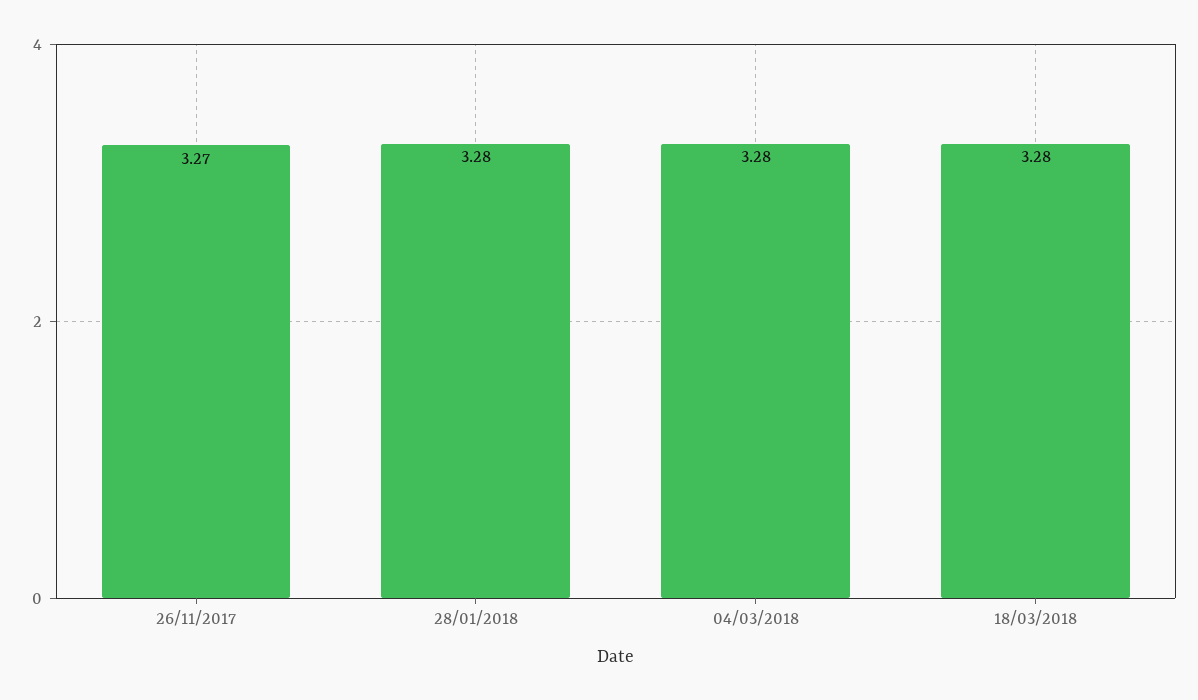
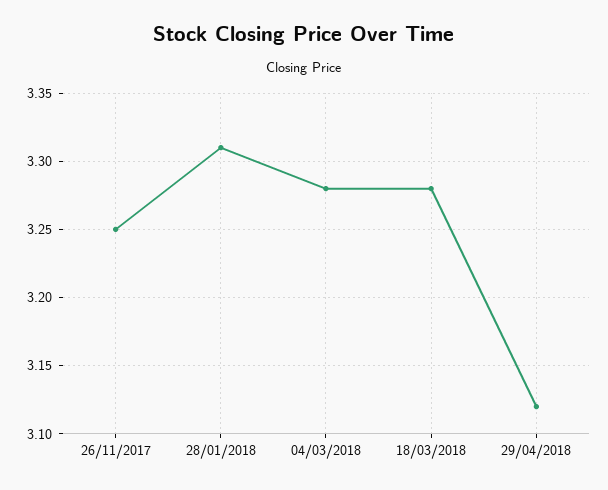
26/11/2017: 3.27 -> 3.25
28/01/2018: 3.28 -> 3.31
29/04/2018: none -> 3.12

